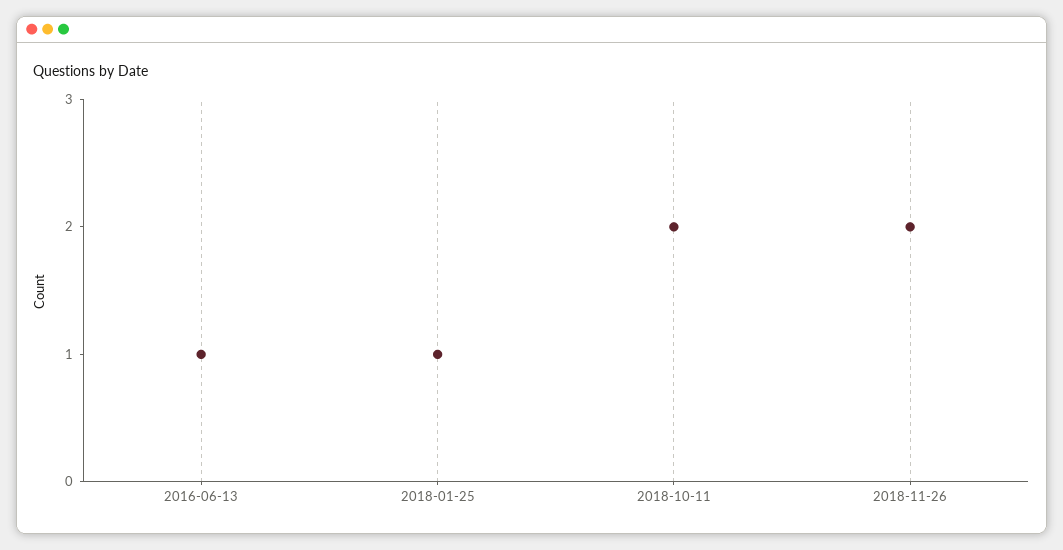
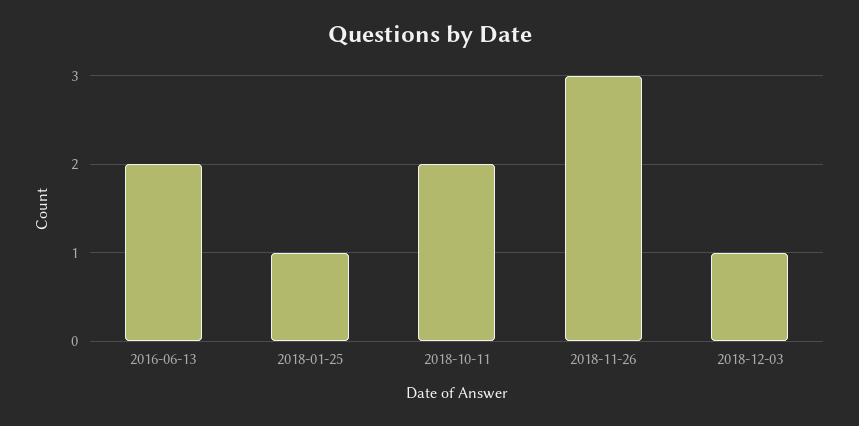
2016-06-13: 1 -> 2
2018-11-26: 2 -> 3
2018-12-03: none -> 1

